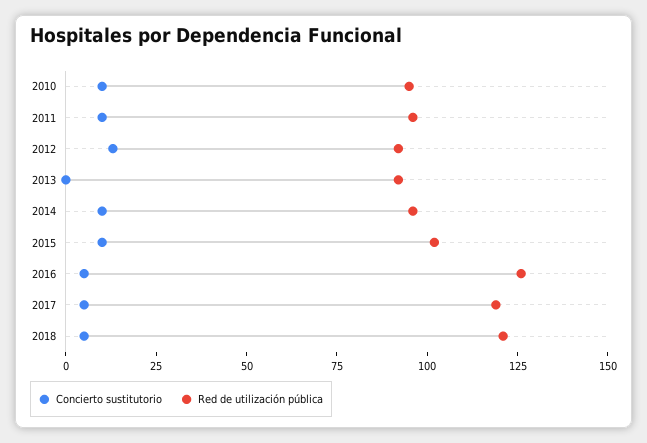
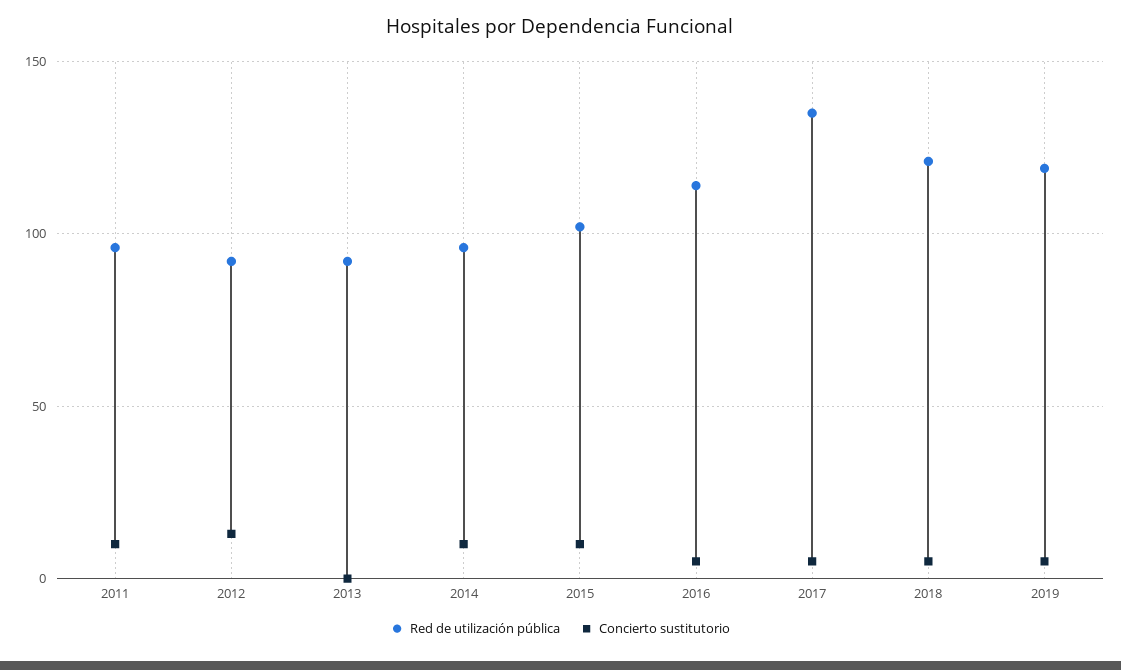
Concierto sustitutorio, 2010: 10 -> none
Red de utilización pública, 2010: 95 -> none
Red de utilización pública, 2016: 125 -> 115
Red de utilización pública, 2017: 120 -> 135
Red de utilización pública, 2019: none -> 120
Concierto sustitutorio, 2019: none -> 5

